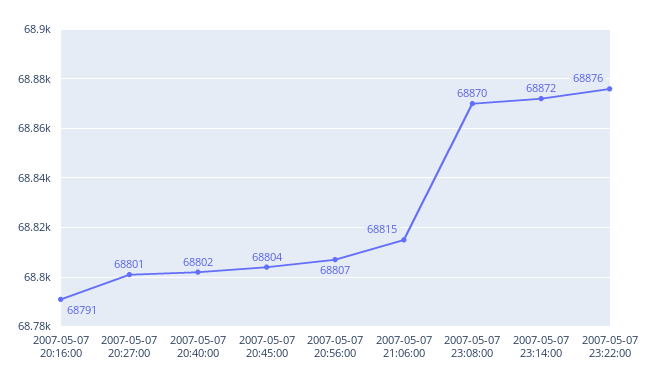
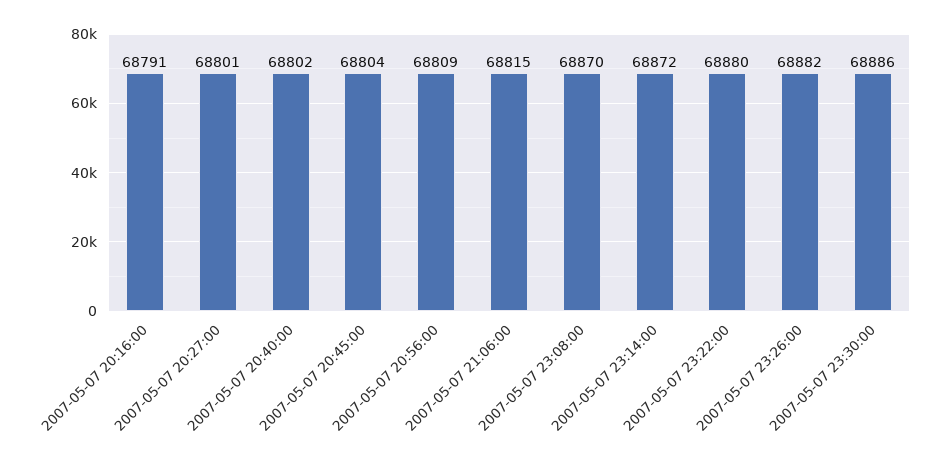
2007-05-07 20:56:00: 68807 -> 68809
2007-05-07 23:22:00: 68876 -> 68880
2007-05-07 23:26:00: none -> 68882
2007-05-07 23:30:00: none -> 68886

